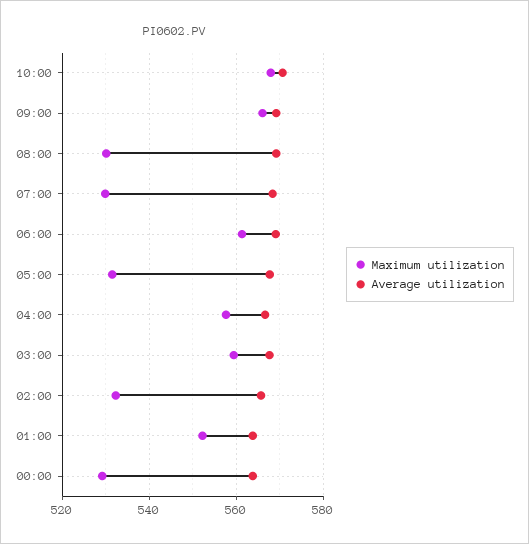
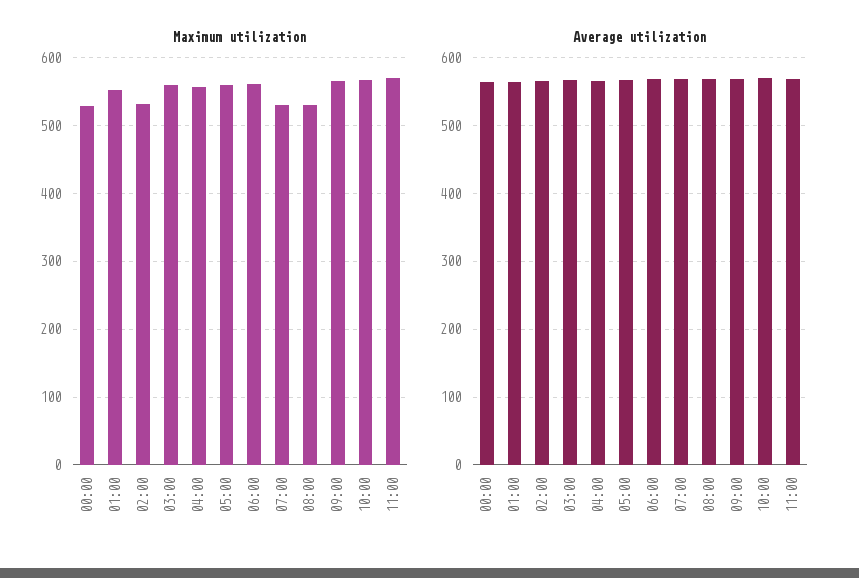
Maximum utilization, 05:00: 532 -> 560
Maximum utilization, 11:00: none -> 570
Average utilization, 11:00: none -> 570

